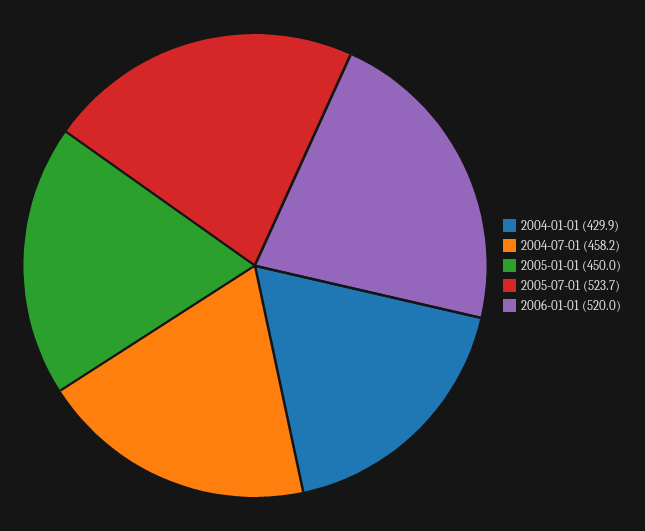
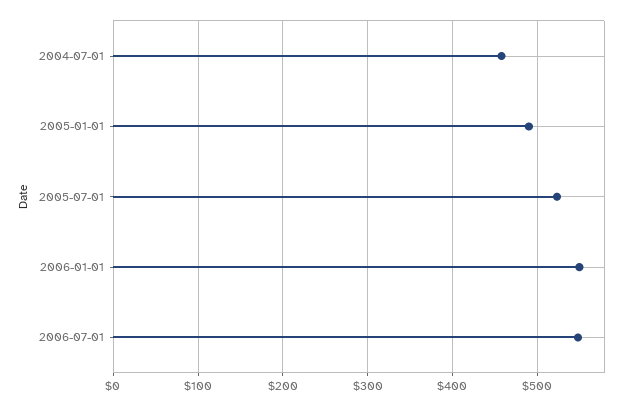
2004-01-01: 429.9 -> none
2005-01-01: 450 -> 490
2006-01-01: 520 -> 550
2006-07-01: none -> 550

